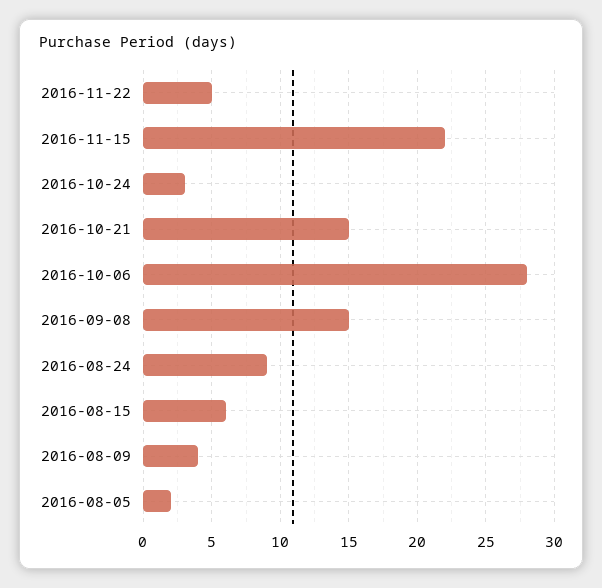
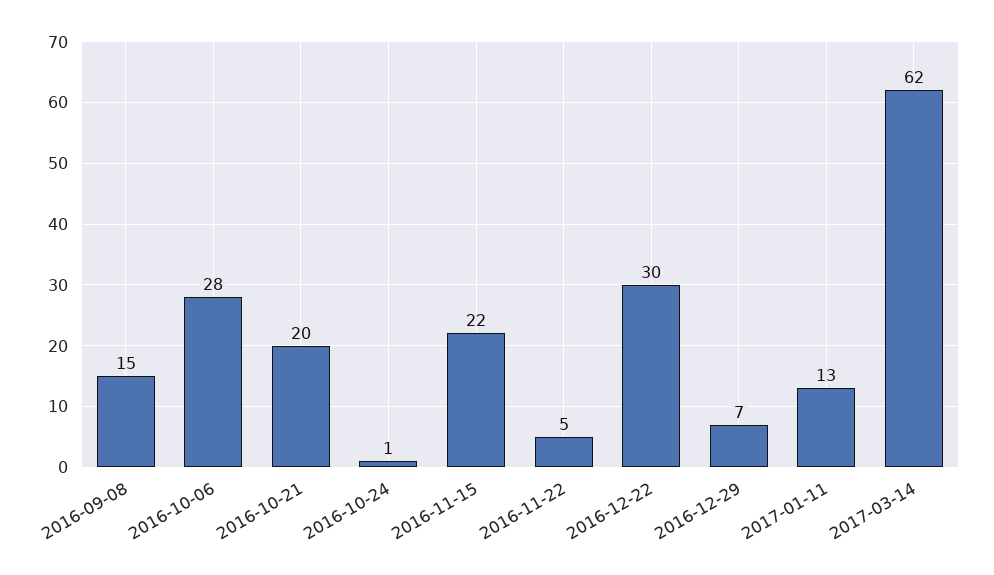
2016-10-24: 3 -> 1
2016-10-21: 15 -> 20
2016-08-24: 9 -> none
2016-08-15: 6 -> none
2016-08-09: 4 -> none
2016-08-05: 2 -> none
2016-12-22: none -> 30
2016-12-29: none -> 7
2017-01-11: none -> 13
2017-03-14: none -> 62

